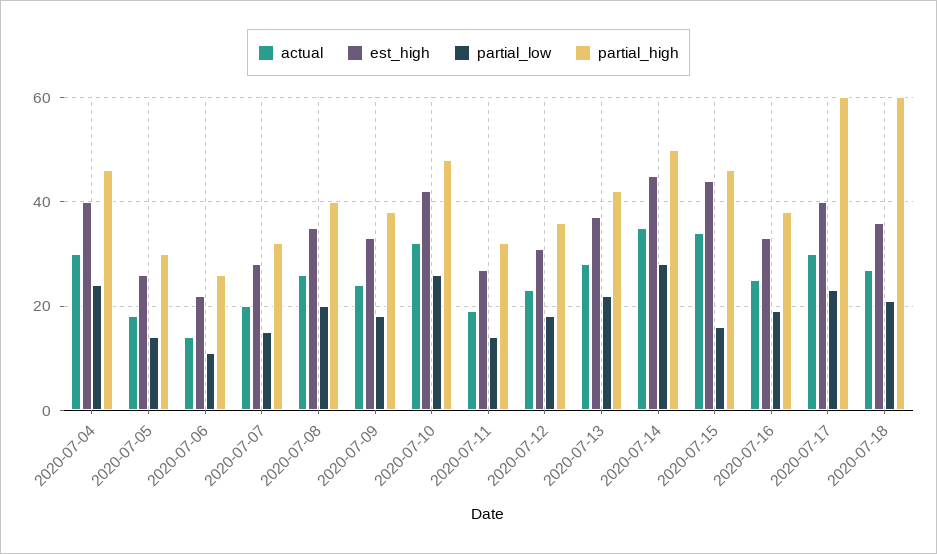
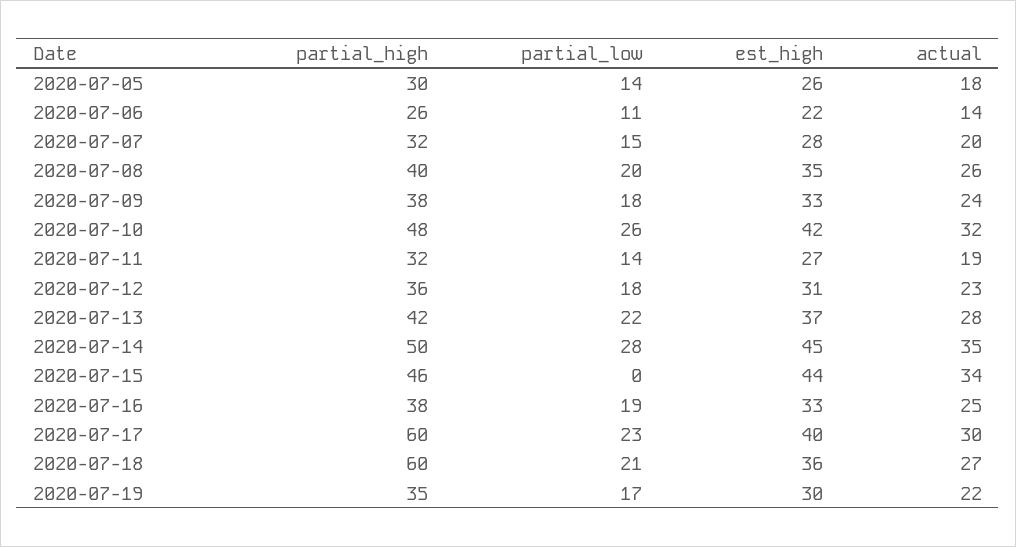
actual, 2020-07-04: 30 -> none
est_high, 2020-07-04: 40 -> none
partial_low, 2020-07-04: 25 -> none
partial_high, 2020-07-04: 45 -> none
partial_low, 2020-07-15: 15 -> 0
partial_high, 2020-07-19: none -> 35
partial_low, 2020-07-19: none -> 17
est_high, 2020-07-19: none -> 30
actual, 2020-07-19: none -> 22

